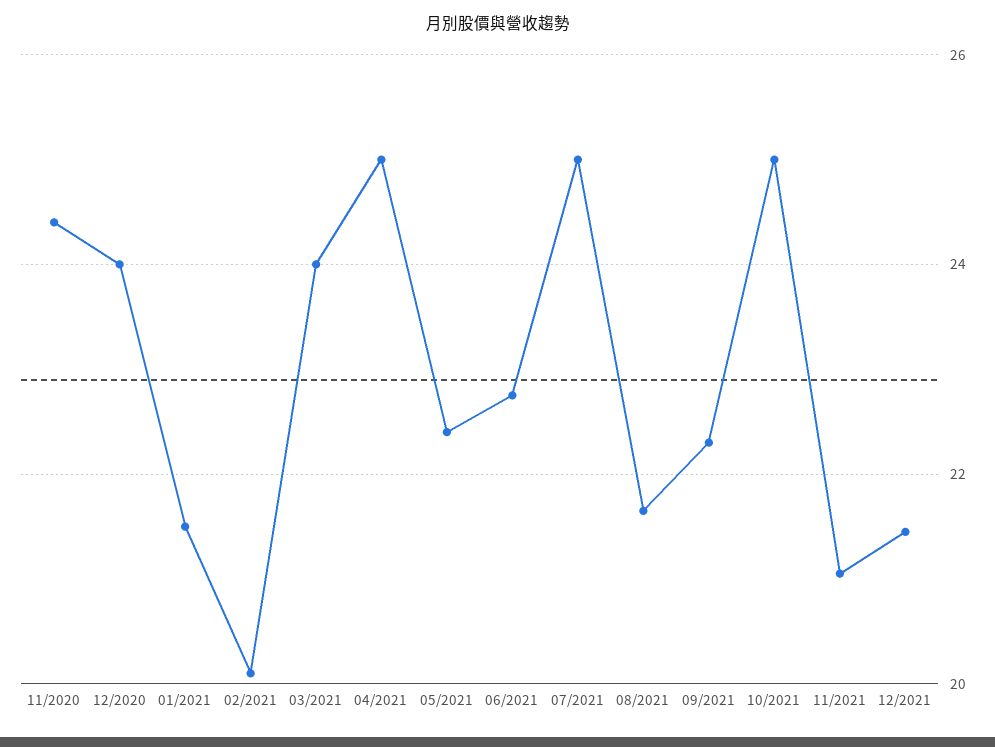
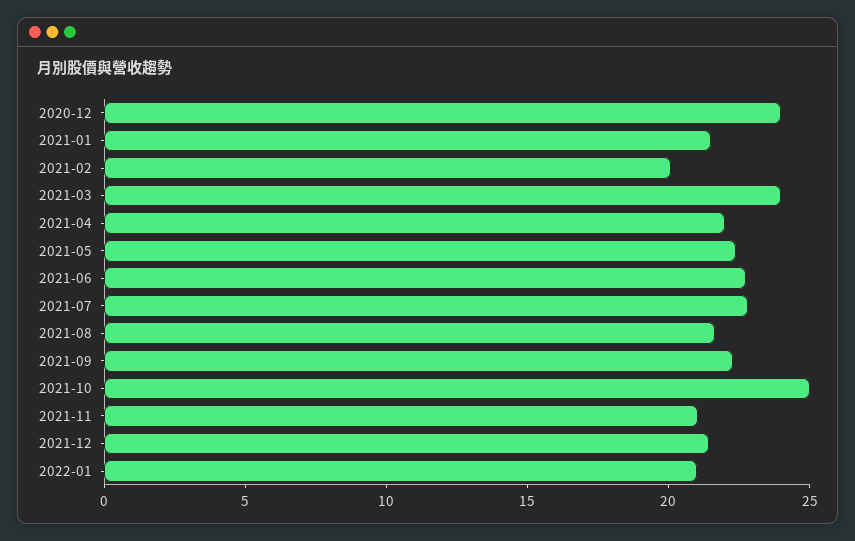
11/2020: 24.4 -> none
04/2021: 25 -> 22
07/2021: 25 -> 23
2022-01: none -> 21

